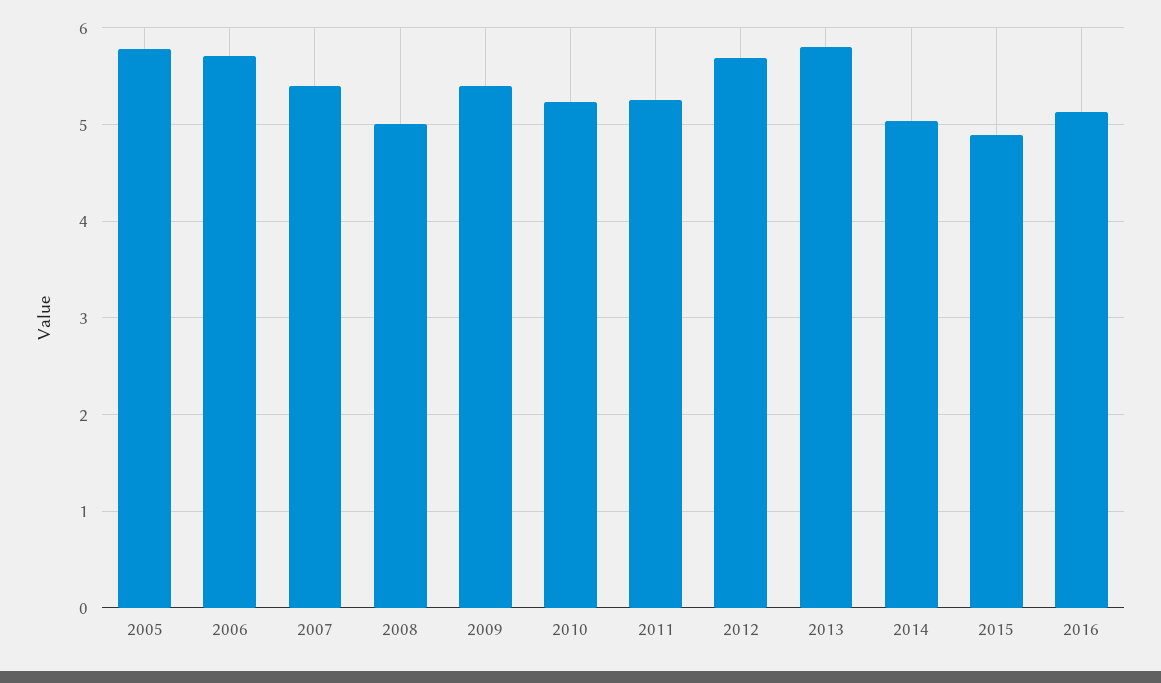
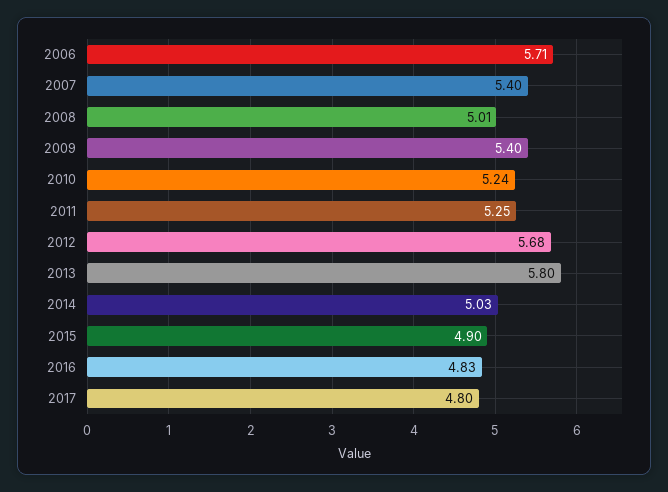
2005: 5.8 -> none
2016: 5.1 -> 4.83
2017: none -> 4.8

